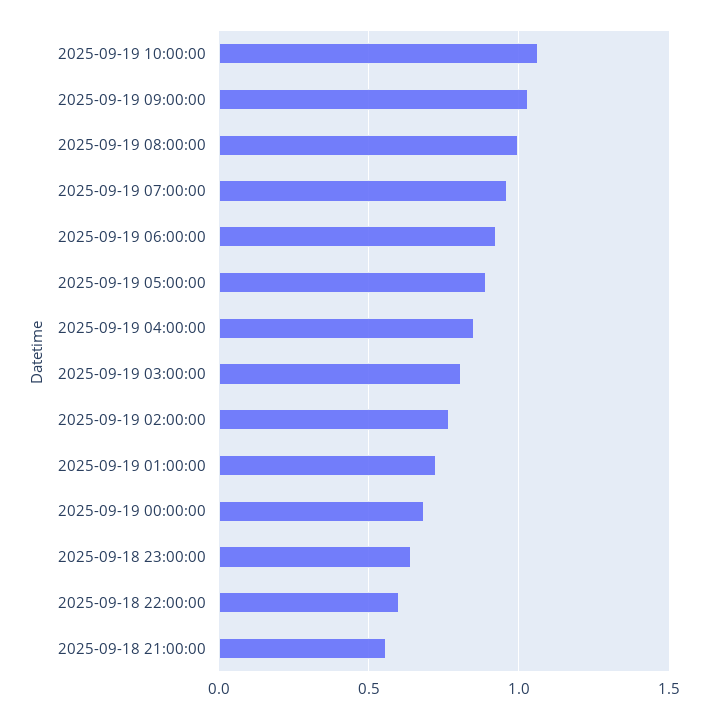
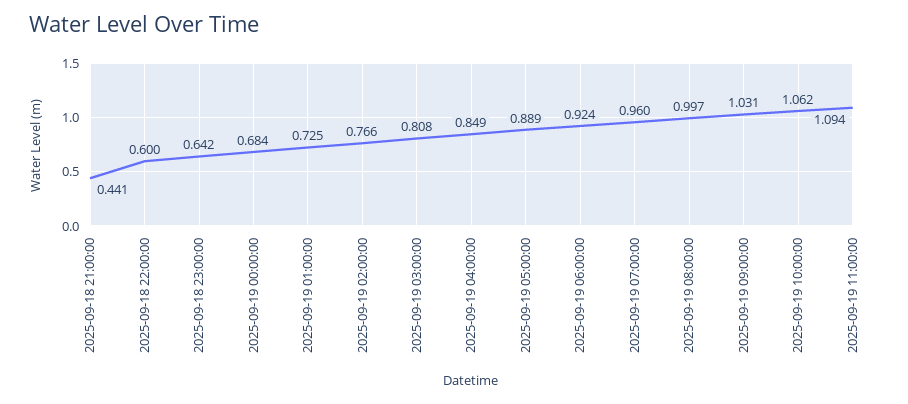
2025-09-18 21:00:00: 0.55 -> 0.441
2025-09-19 11:00:00: none -> 1.094

